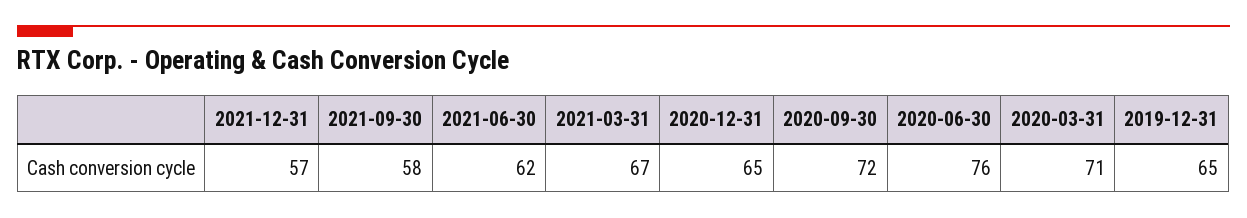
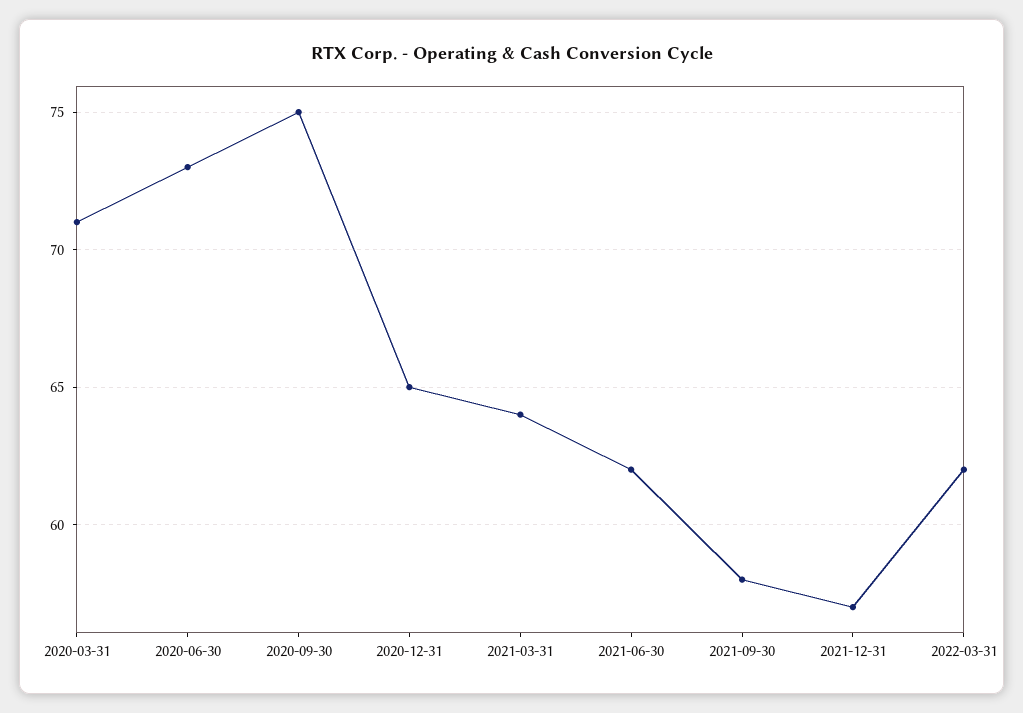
2021-03-31: 67 -> 64
2020-09-30: 72 -> 75
2020-06-30: 76 -> 73
2019-12-31: 65 -> none
2022-03-31: none -> 62

